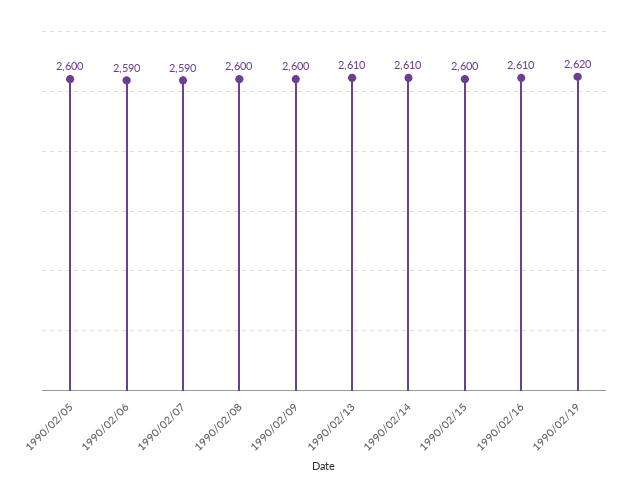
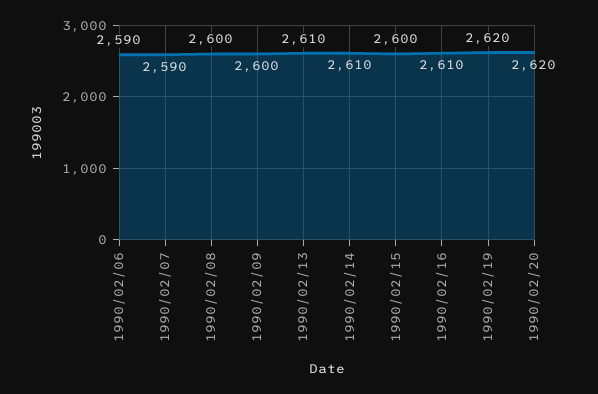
1990/02/05: 2600 -> none
1990/02/20: none -> 2620

